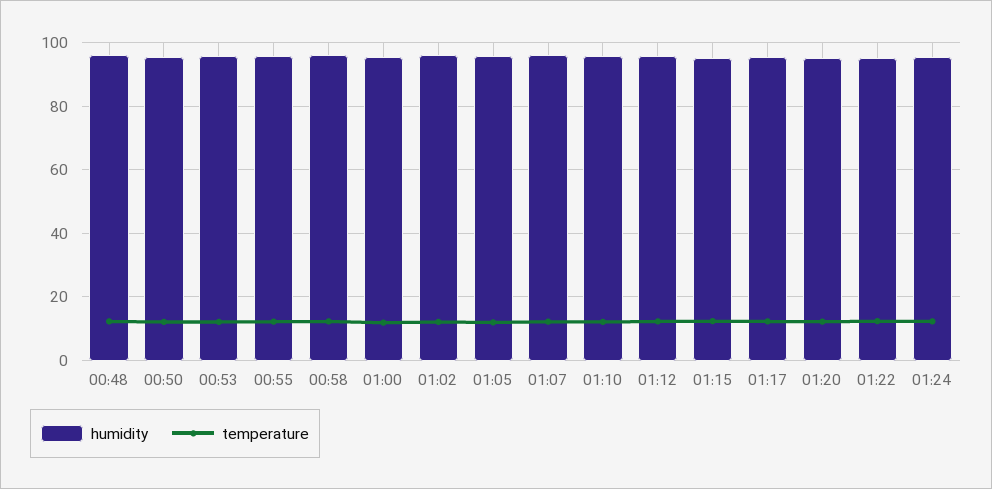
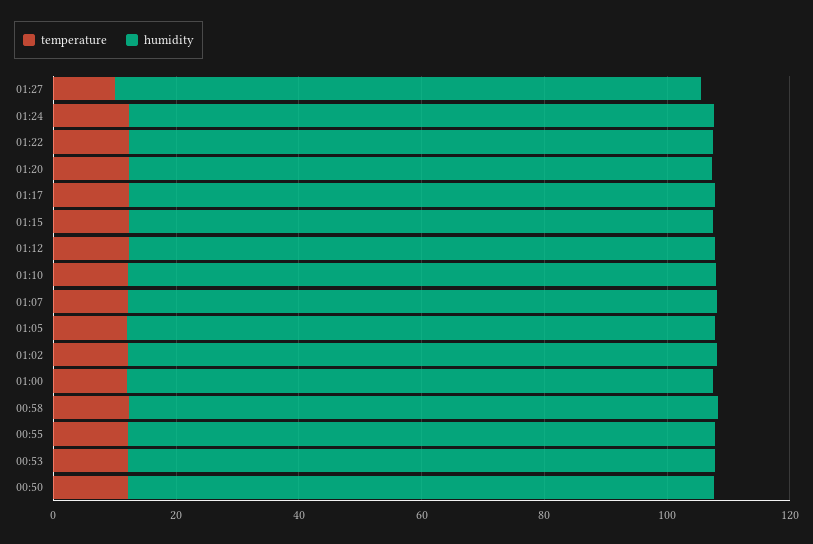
humidity, 00:48: 96 -> none
temperature, 00:48: 12 -> none
temperature, 01:27: none -> 10
humidity, 01:27: none -> 95

